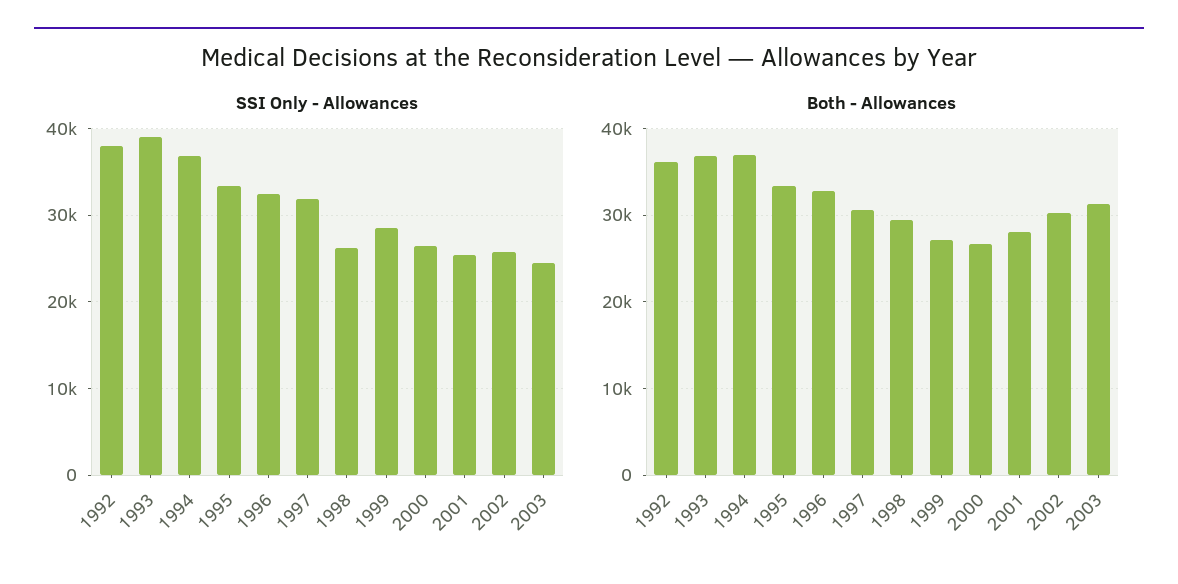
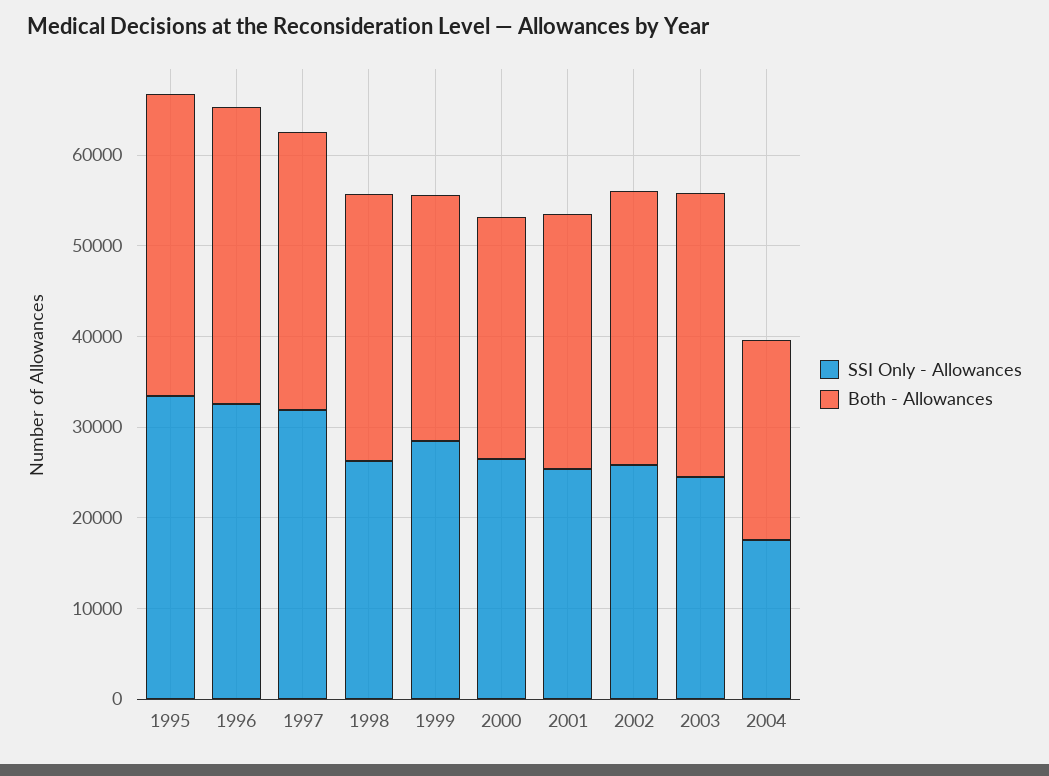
SSI Only - Allowances, 1992: 38000 -> none
SSI Only - Allowances, 1993: 39000 -> none
SSI Only - Allowances, 1994: 37000 -> none
Both - Allowances, 1992: 36000 -> none
Both - Allowances, 1993: 37000 -> none
Both - Allowances, 1994: 37000 -> none
SSI Only - Allowances, 2004: none -> 18000
Both - Allowances, 2004: none -> 22000

